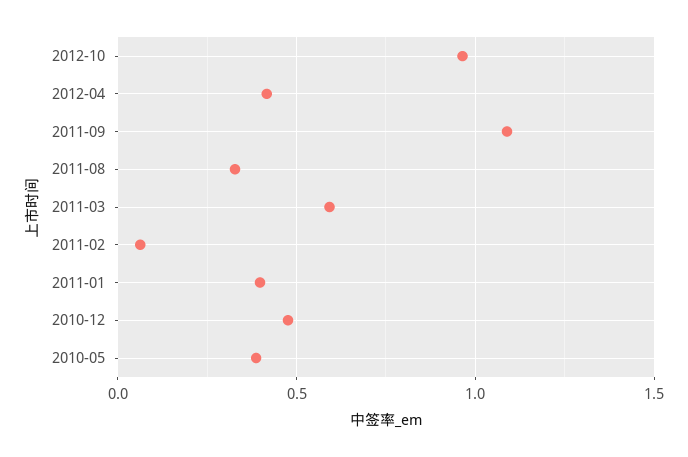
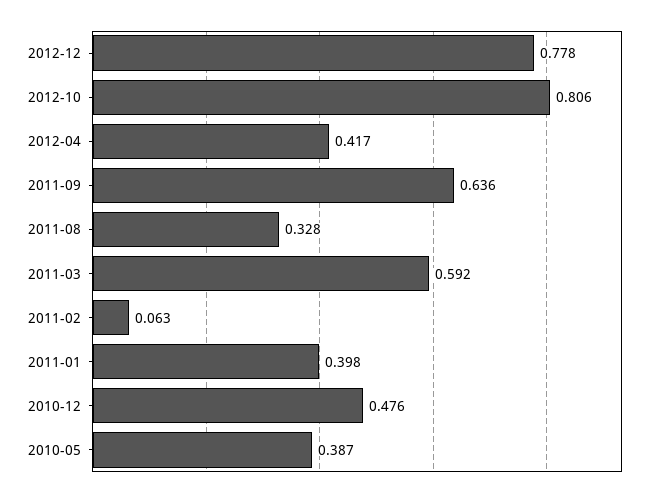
2012-10: 0.95 -> 0.806
2011-09: 1.1 -> 0.636
2012-12: none -> 0.778

